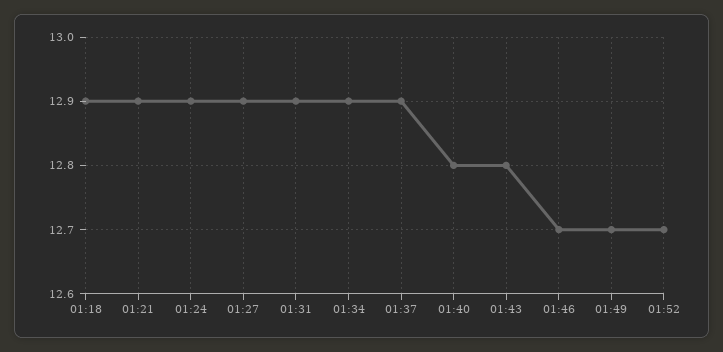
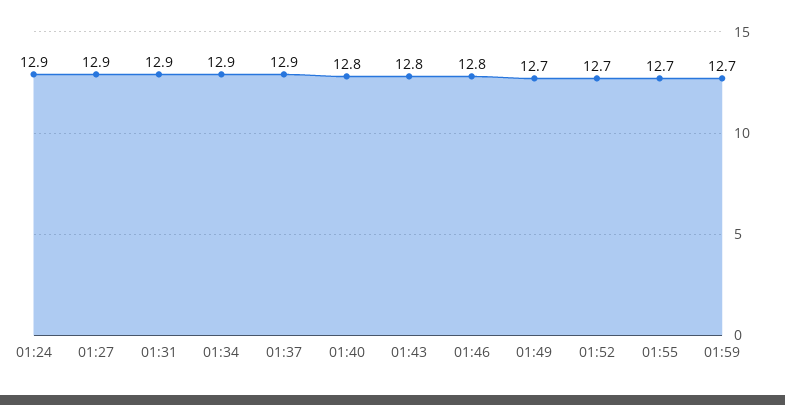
01:18: 12.9 -> none
01:21: 12.9 -> none
01:46: 12.7 -> 12.8
01:55: none -> 12.7
01:59: none -> 12.7

